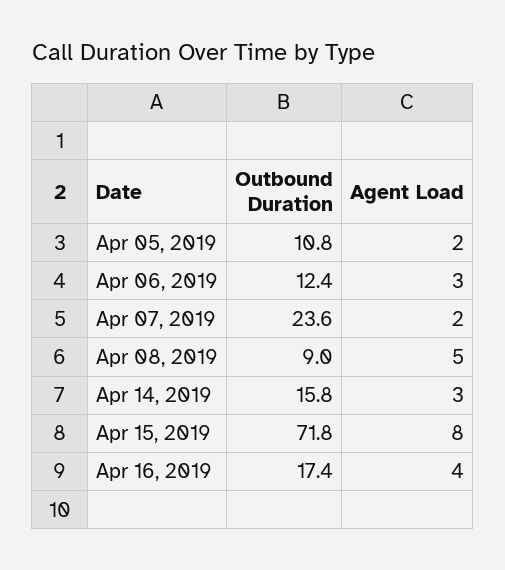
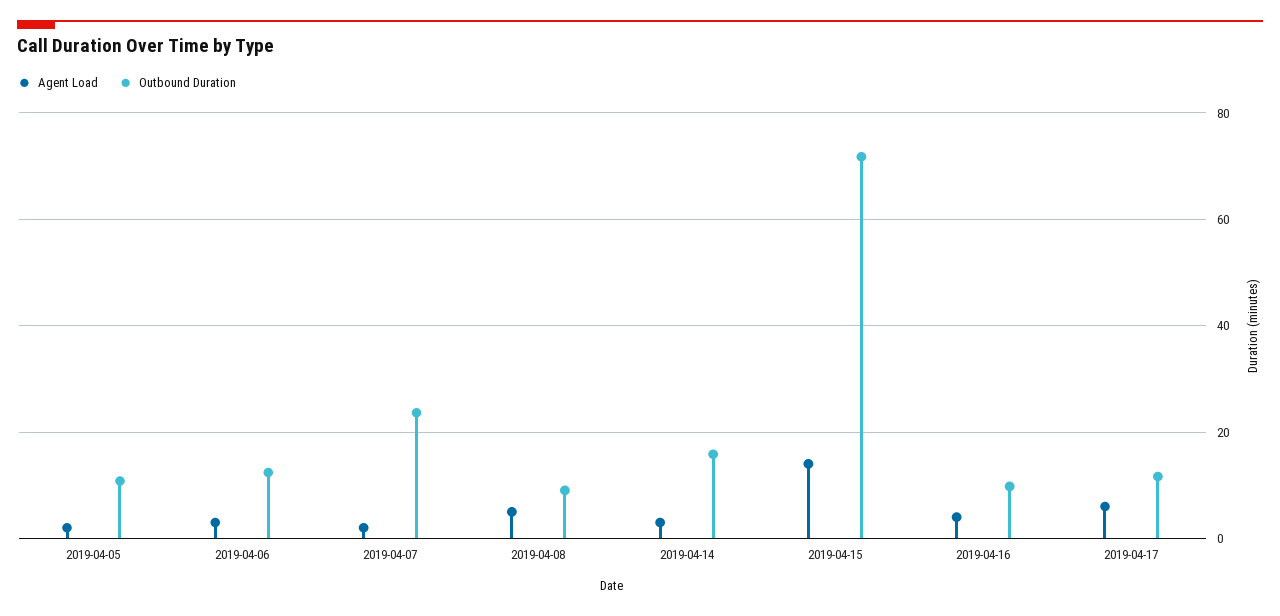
Agent Load, Apr 15, 2019: 8 -> 14
Outbound Duration, Apr 16, 2019: 17.4 -> 10
Agent Load, 2019-04-17: none -> 6
Outbound Duration, 2019-04-17: none -> 12

